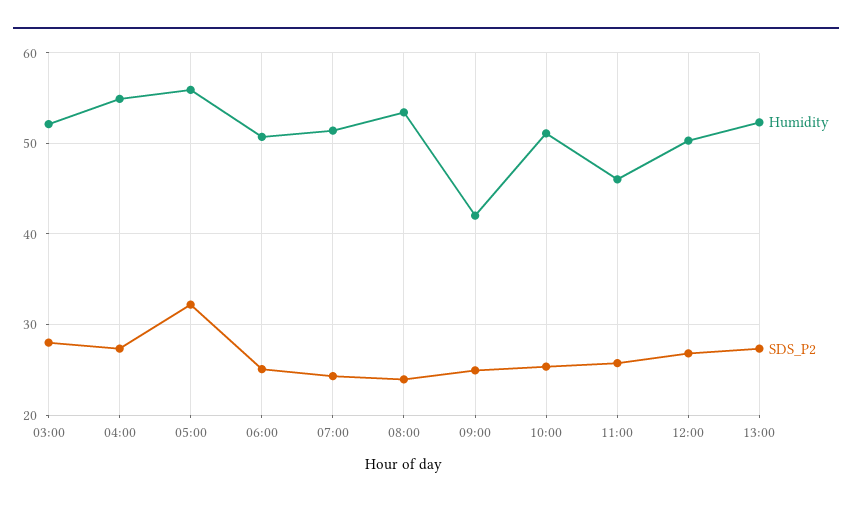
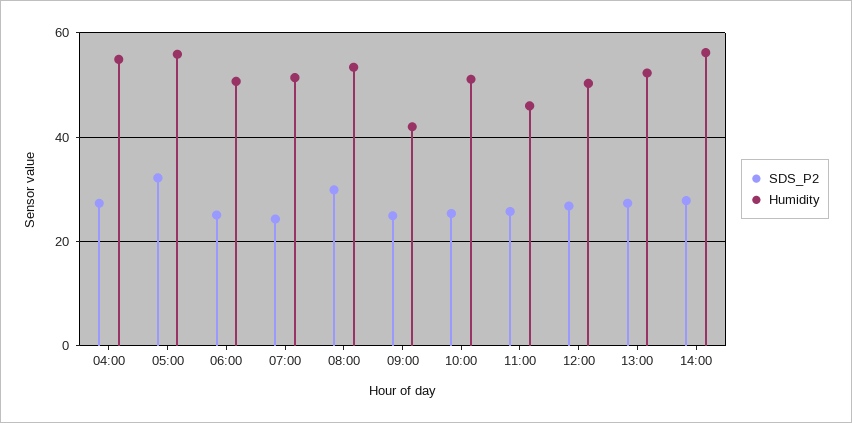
Humidity, 03:00: 52 -> none
SDS_P2, 03:00: 28 -> none
SDS_P2, 08:00: 24 -> 30
SDS_P2, 14:00: none -> 28
Humidity, 14:00: none -> 56

